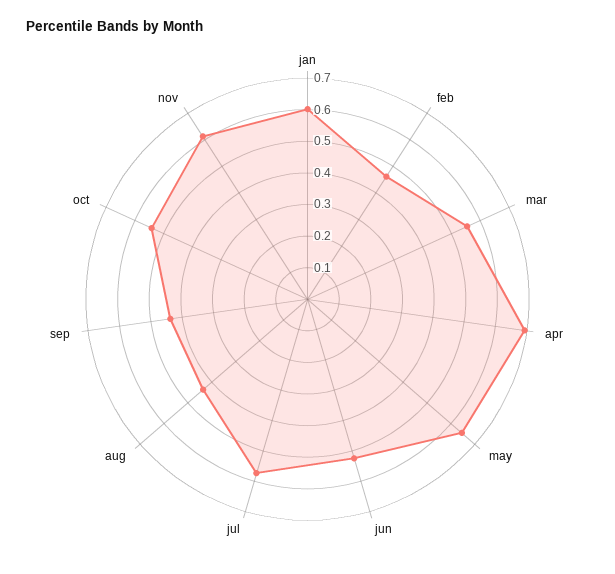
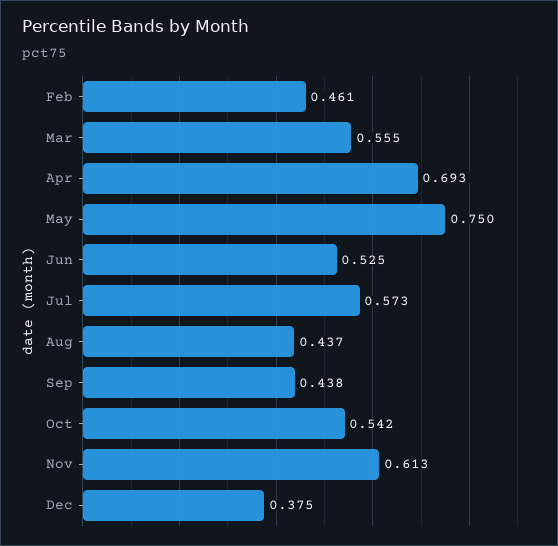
jan: 0.6 -> none
may: 0.65 -> 0.75
Dec: none -> 0.375

